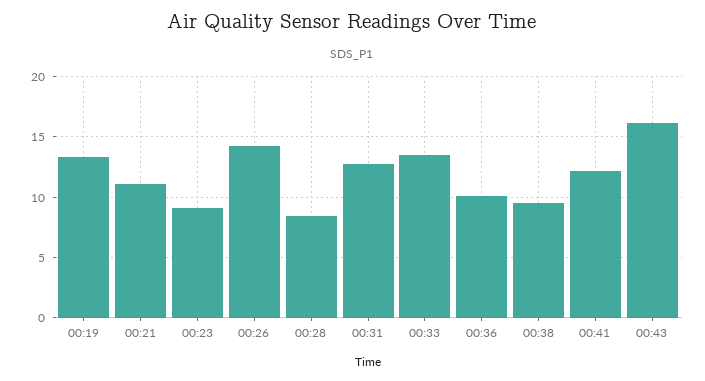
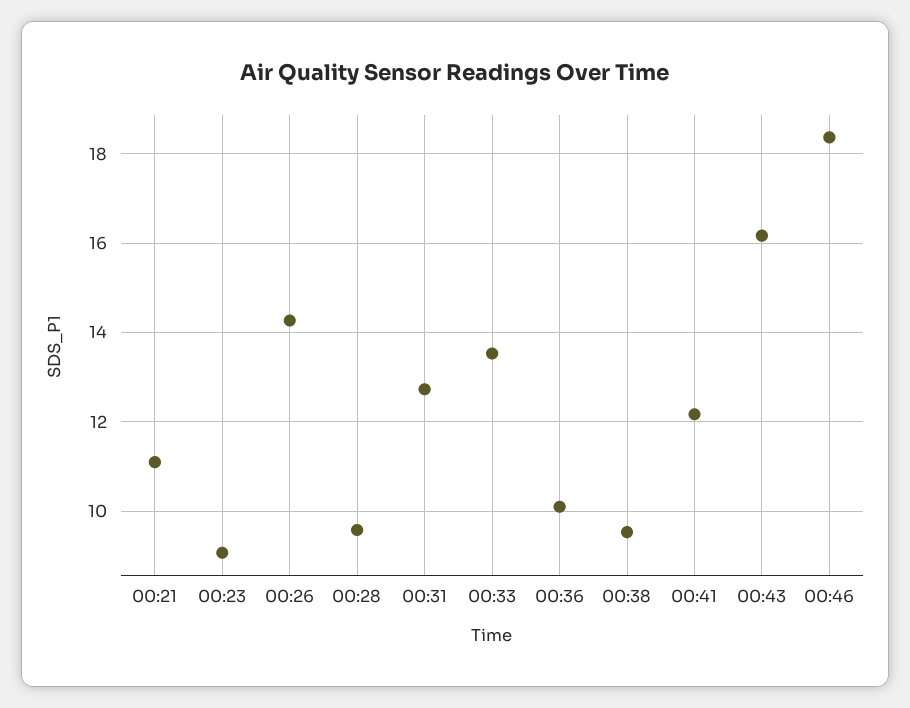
00:19: 13.5 -> none
00:28: 8.5 -> 9.6
00:46: none -> 18.4

